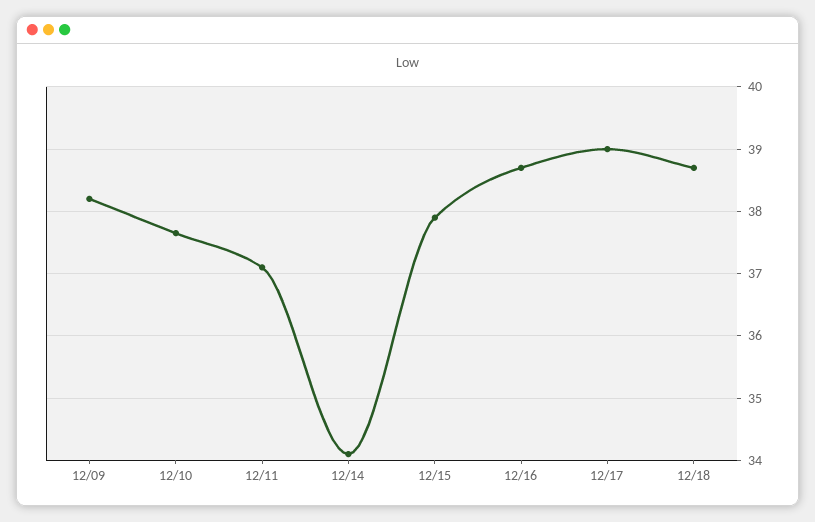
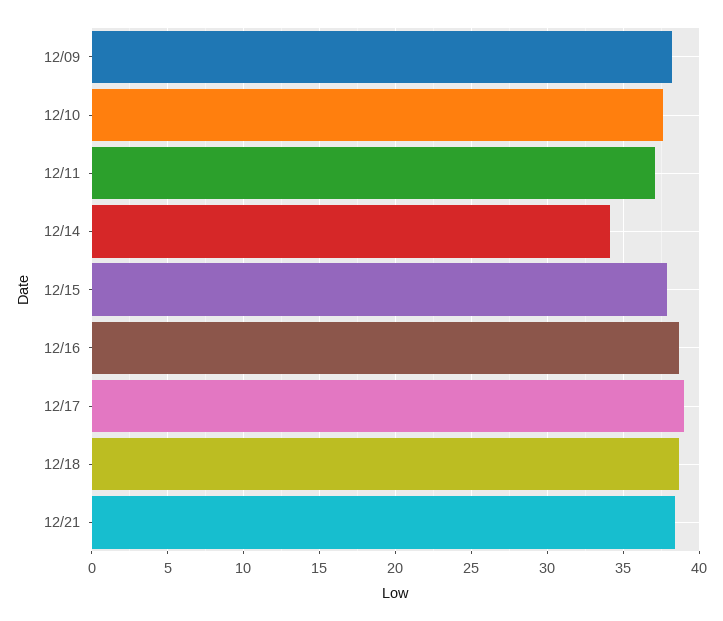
12/21: none -> 38.5

